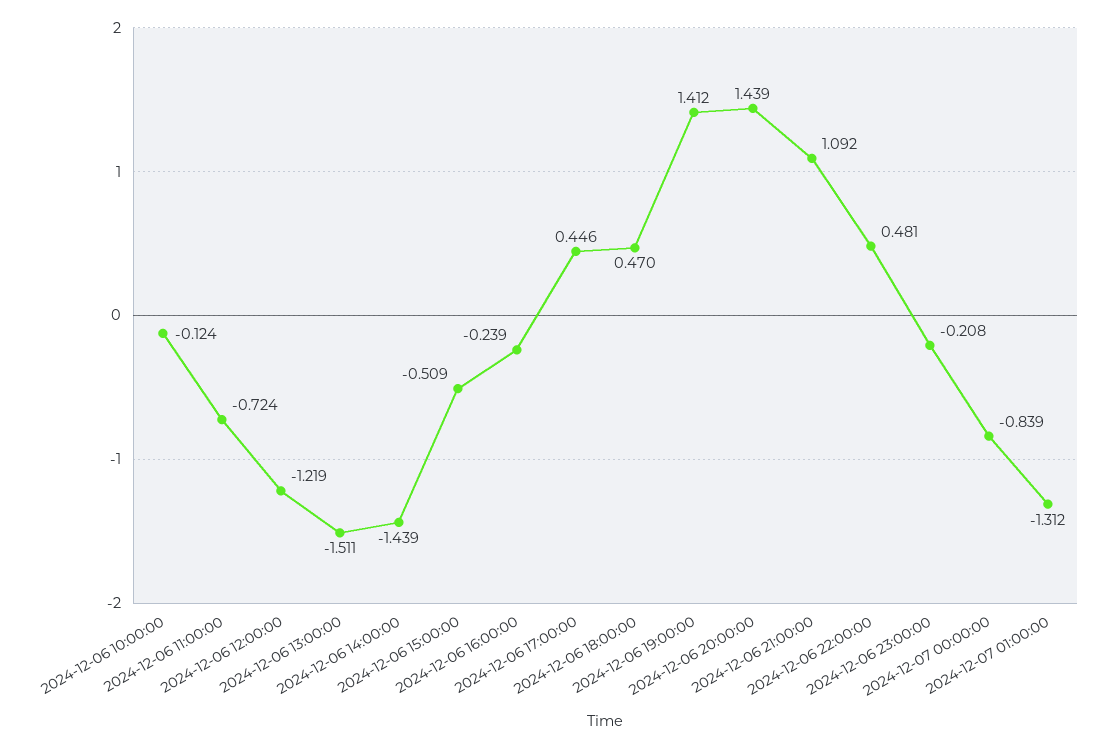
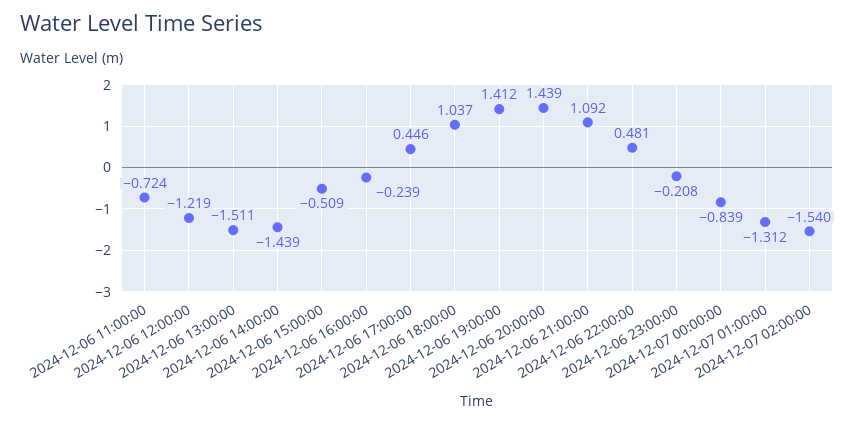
2024-12-06 10:00:00: -0.124 -> none
2024-12-06 18:00:00: 0.47 -> 1.037
2024-12-07 02:00:00: none -> -1.54

